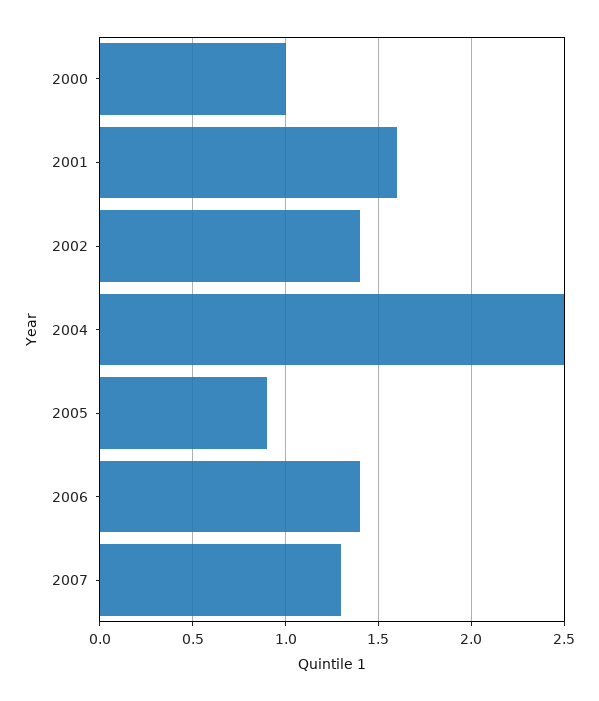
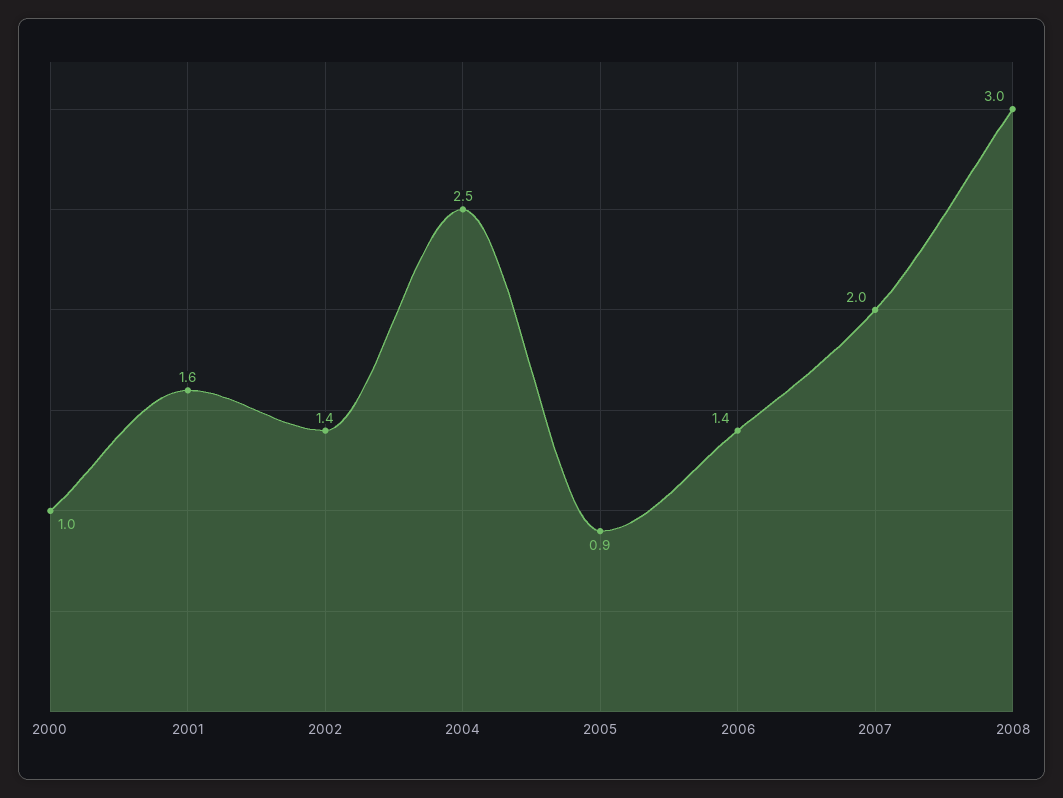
2007: 1.3 -> 2
2008: none -> 3

